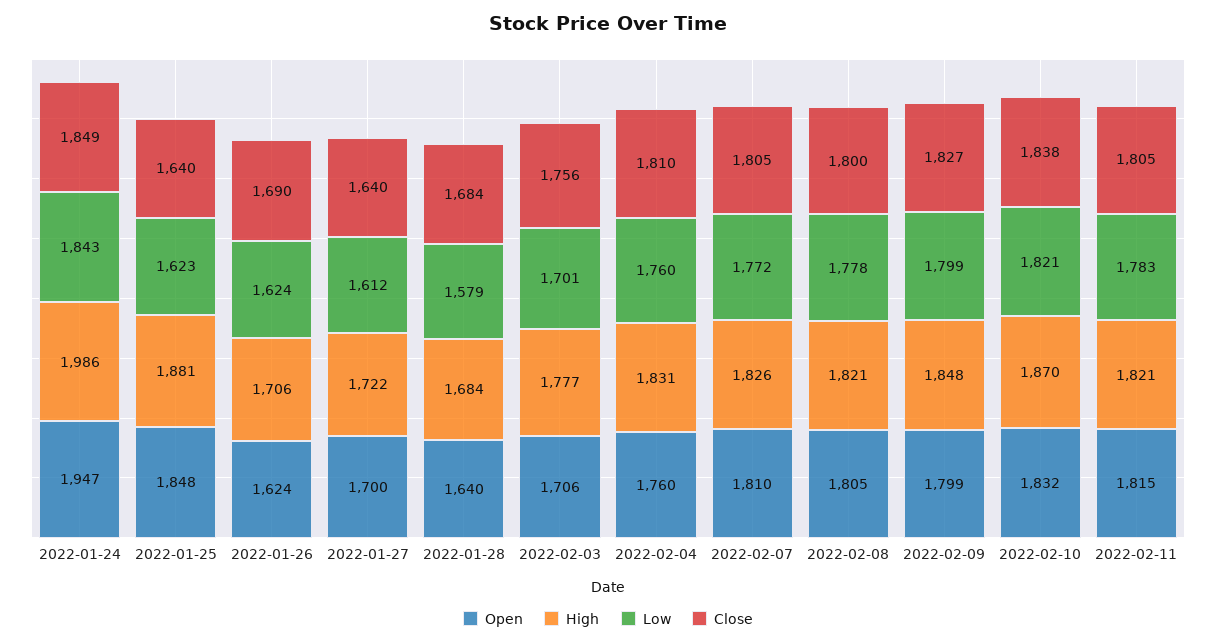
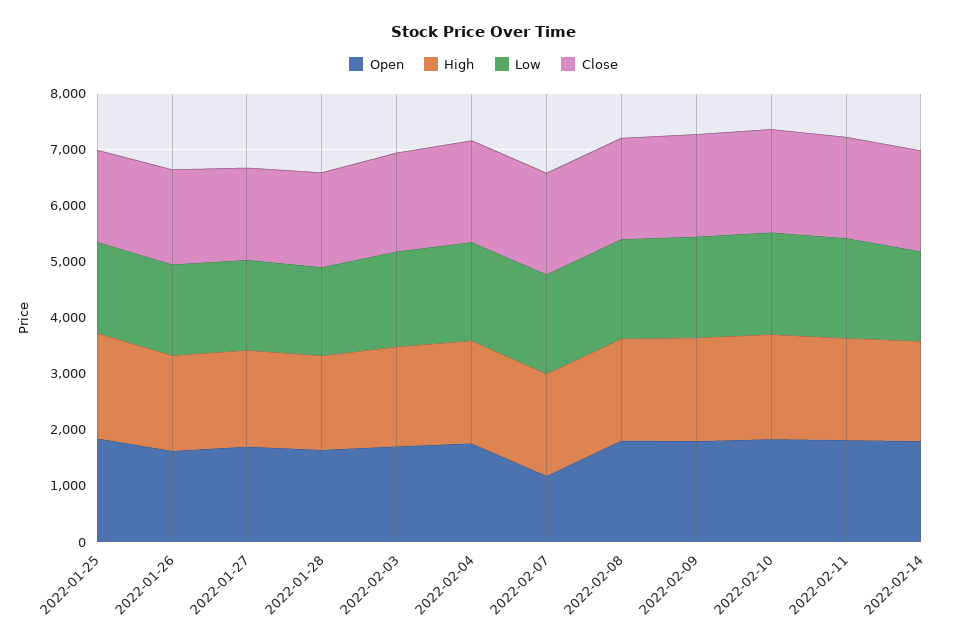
Open, 2022-01-24: 1947 -> none
High, 2022-01-24: 1986 -> none
Low, 2022-01-24: 1843 -> none
Close, 2022-01-24: 1849 -> none
Open, 2022-02-07: 1810 -> 1200
Open, 2022-02-14: none -> 1800
High, 2022-02-14: none -> 1800
Low, 2022-02-14: none -> 1600
Close, 2022-02-14: none -> 1800

